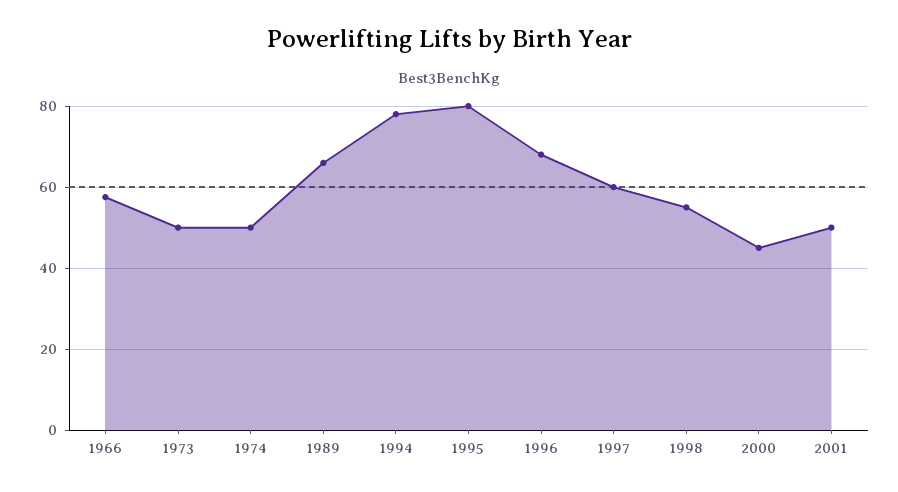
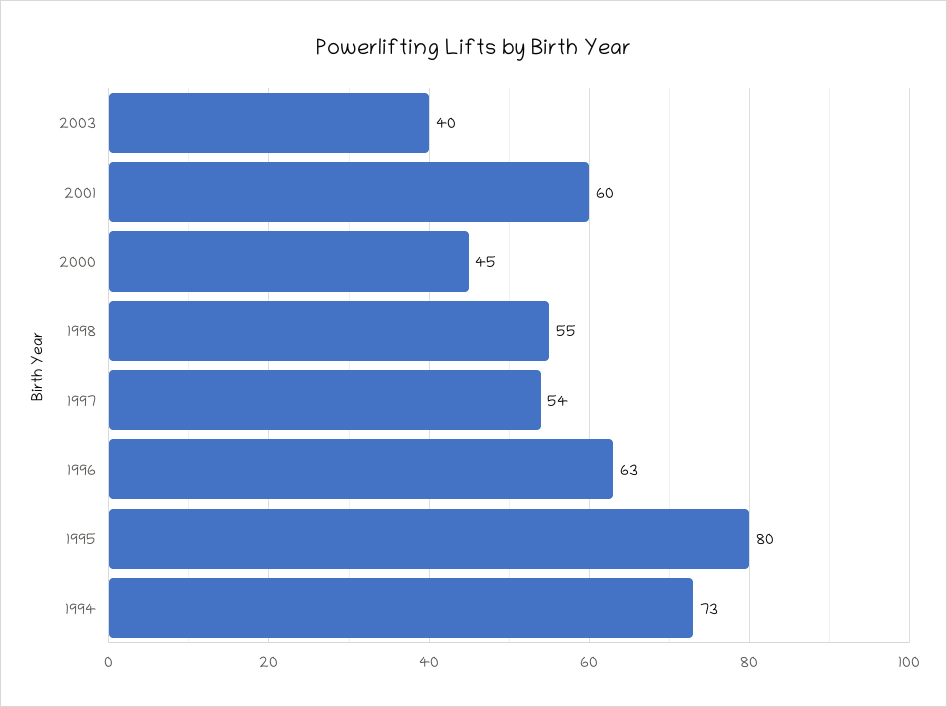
1966: 58 -> none
1973: 50 -> none
1974: 50 -> none
1989: 66 -> none
1994: 78 -> 73
1996: 68 -> 63
1997: 60 -> 54
2001: 50 -> 60
2003: none -> 40

